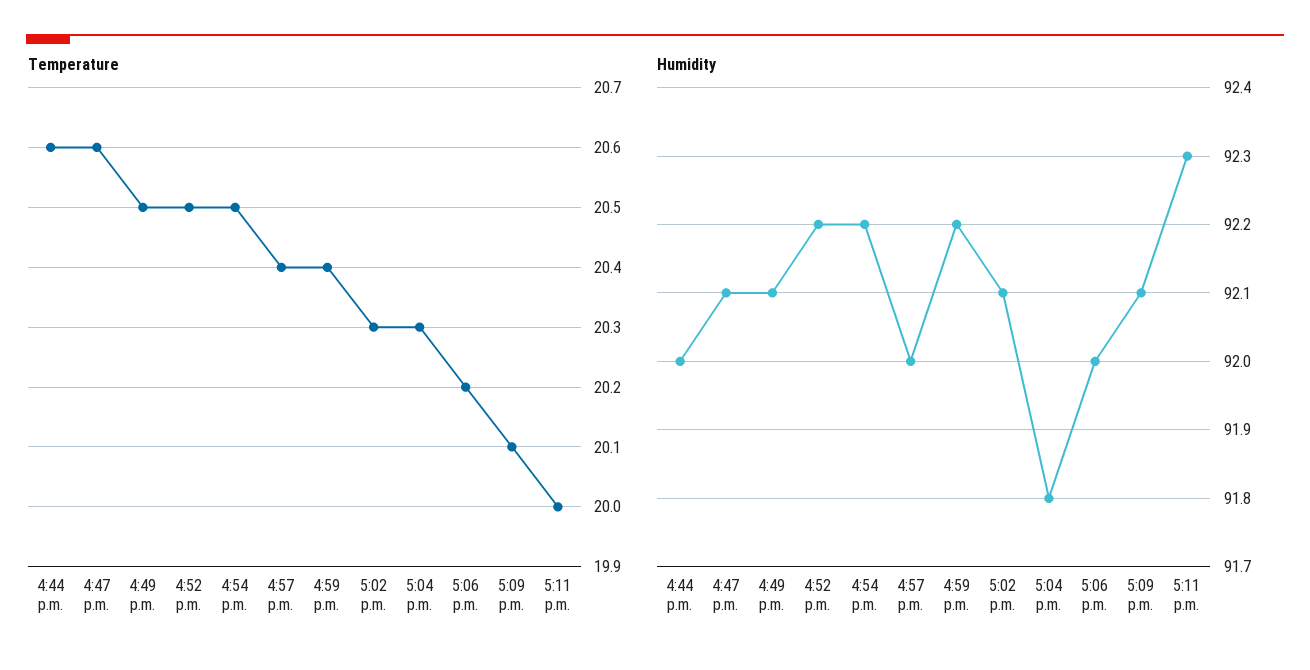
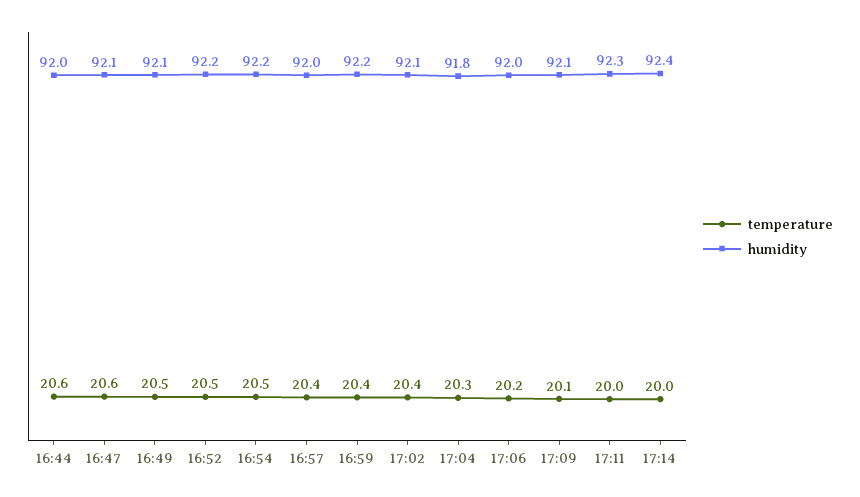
Temperature, 5:02 p.m.: 20.3 -> 20.4
Temperature, 17:14: none -> 20
Humidity, 17:14: none -> 92.4

